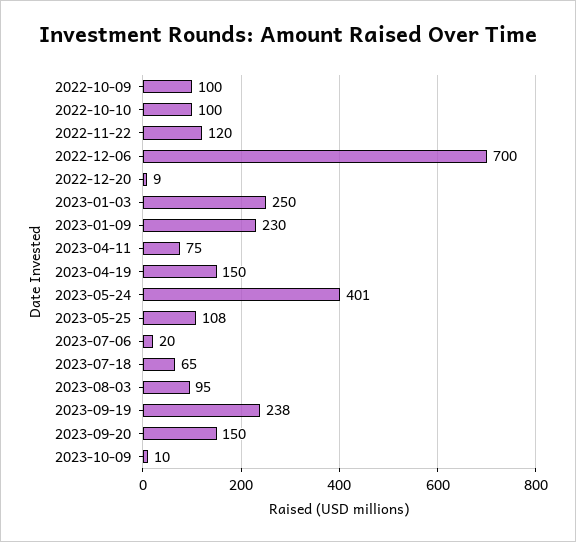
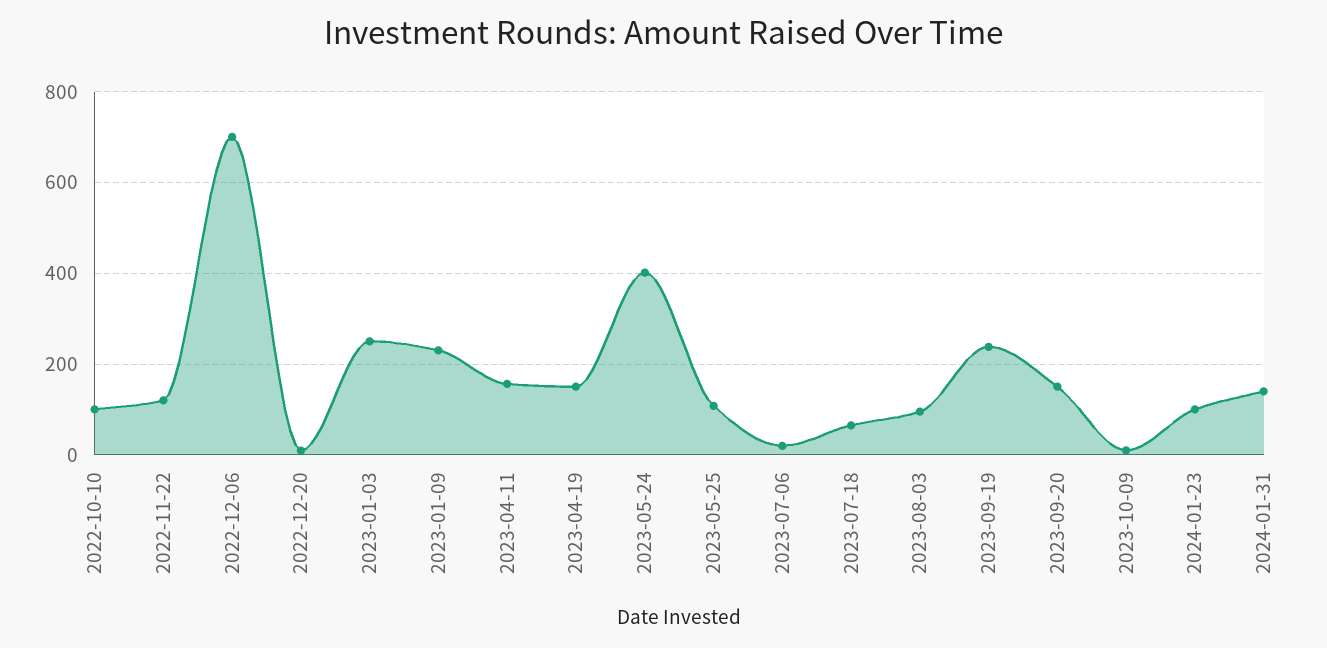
2022-10-09: 100 -> none
2023-04-11: 75 -> 160
2024-01-23: none -> 100
2024-01-31: none -> 140

